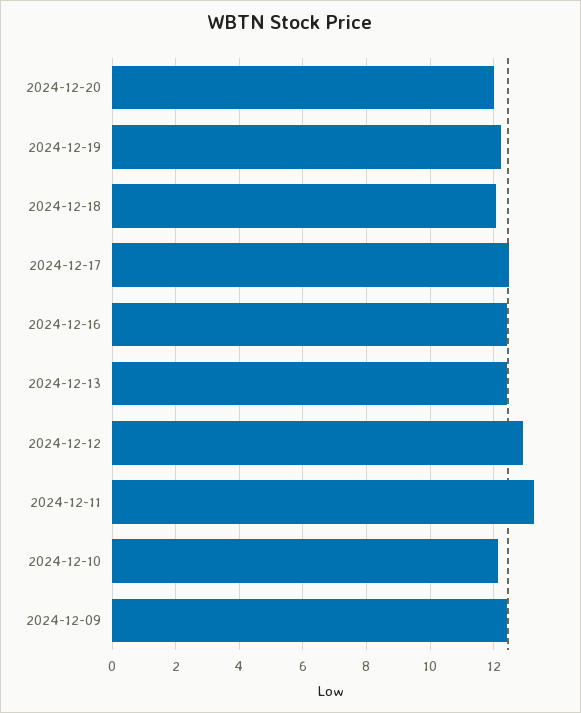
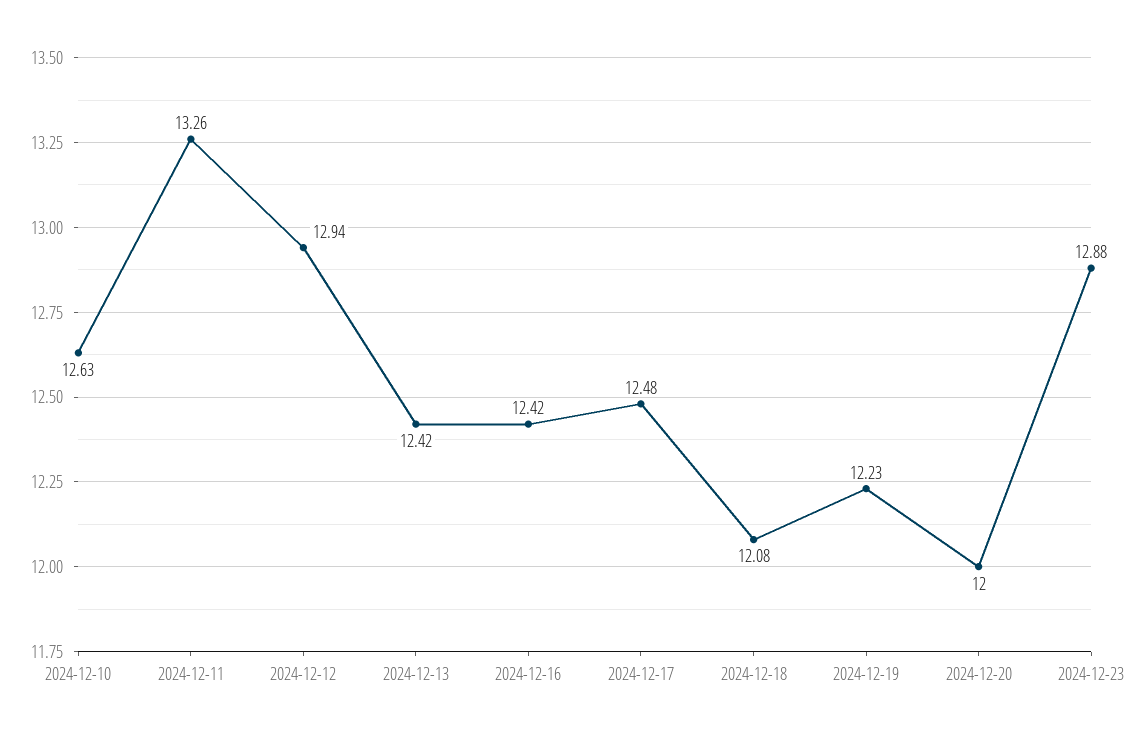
2024-12-10: 12.2 -> 12.63
2024-12-09: 12.4 -> none
2024-12-23: none -> 12.88

